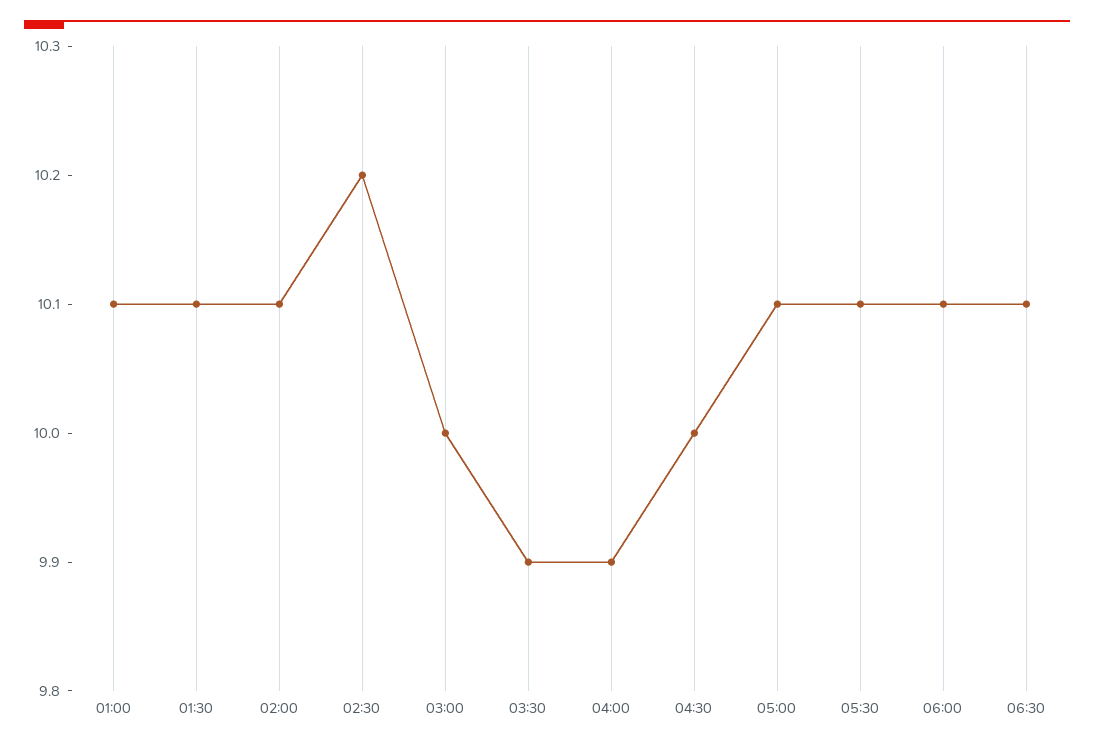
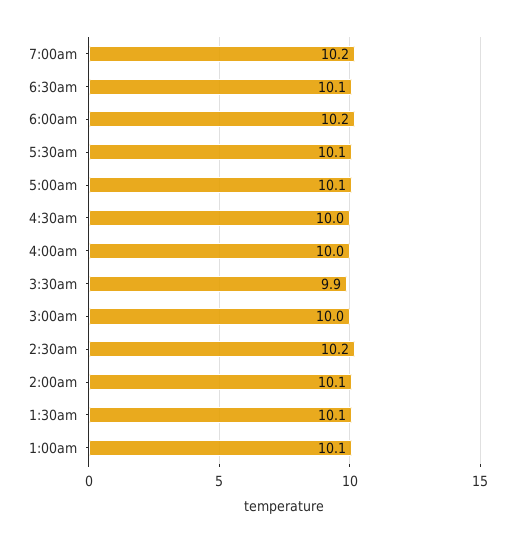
04:00: 9.9 -> 10
06:00: 10.1 -> 10.2
7:00am: none -> 10.2

